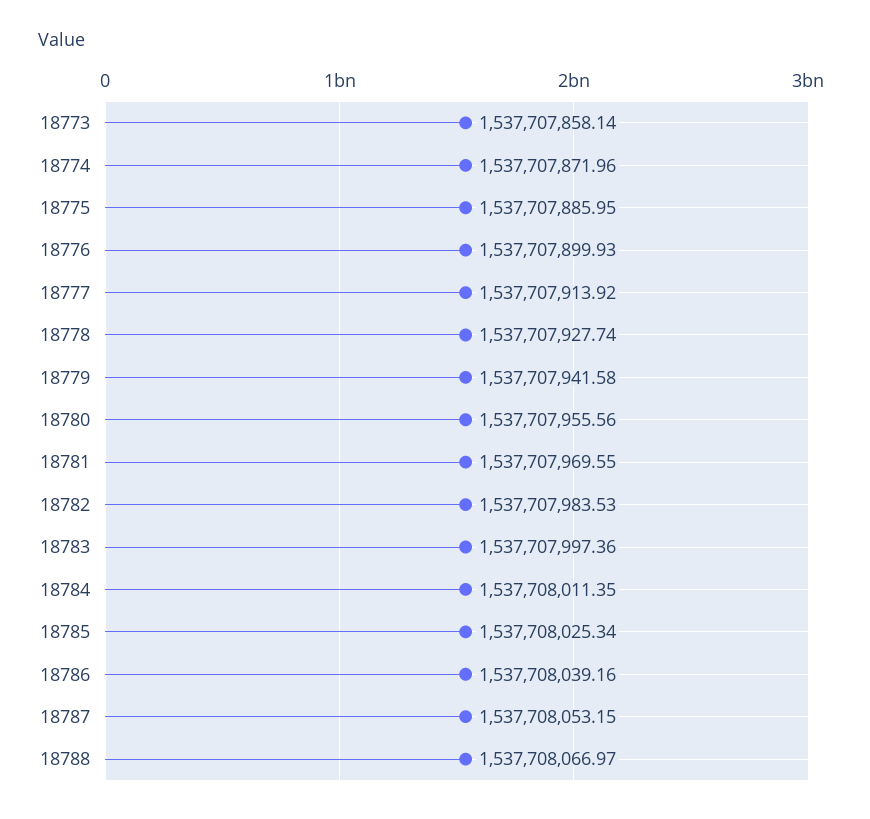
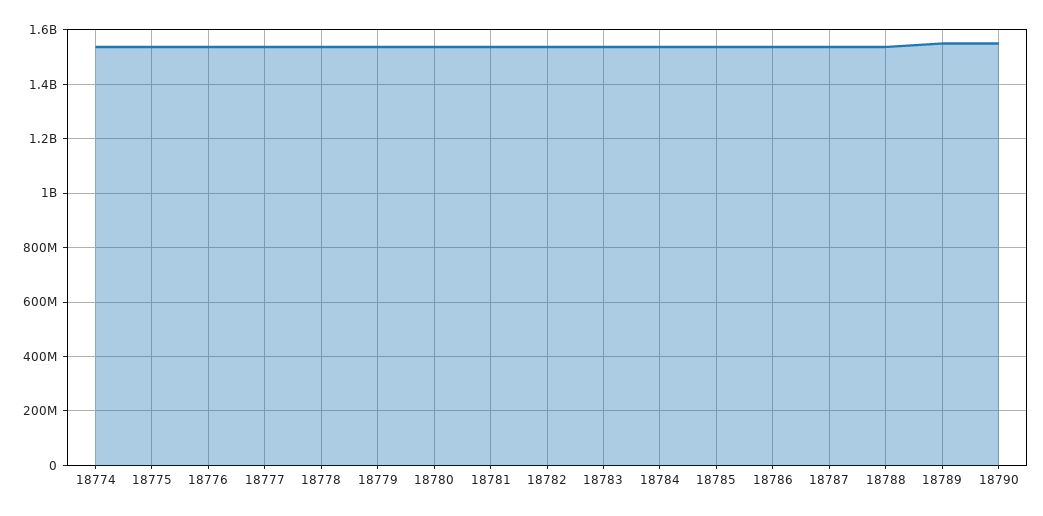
18773: 1537707858.14 -> none
18789: none -> 1550000000
18790: none -> 1550000000

